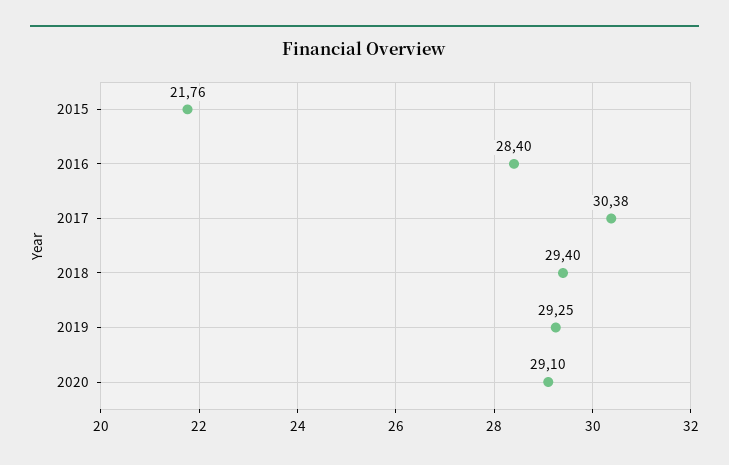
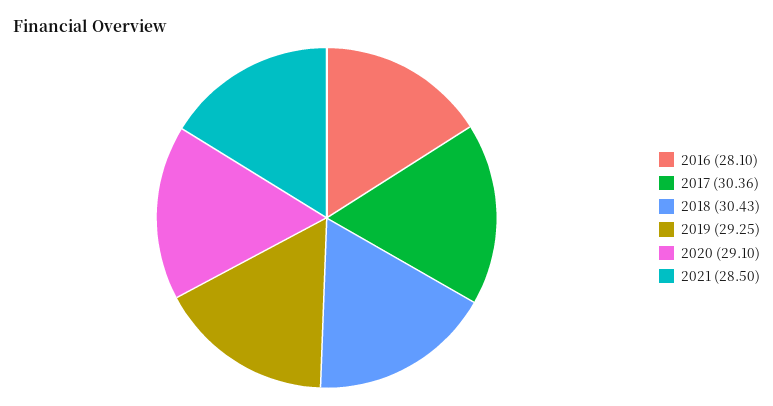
2015: 21.76 -> none
2016: 28.4 -> 28.1
2017: 30.38 -> 30.36
2018: 29.4 -> 30.43
2021: none -> 28.5

